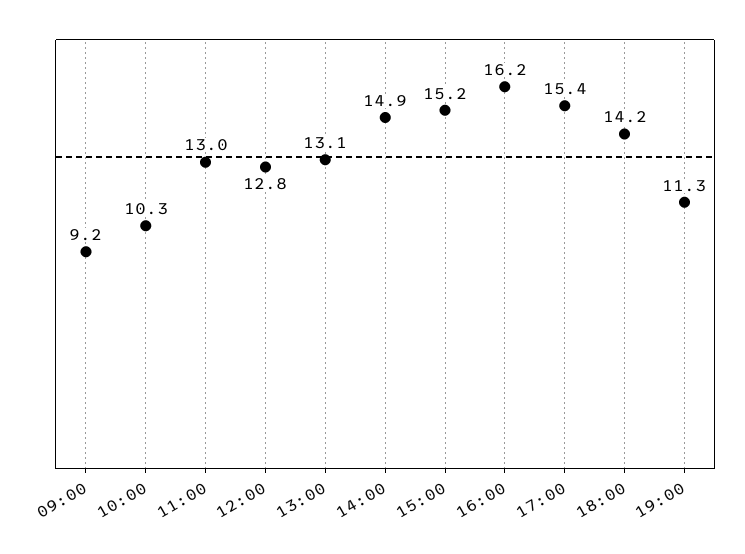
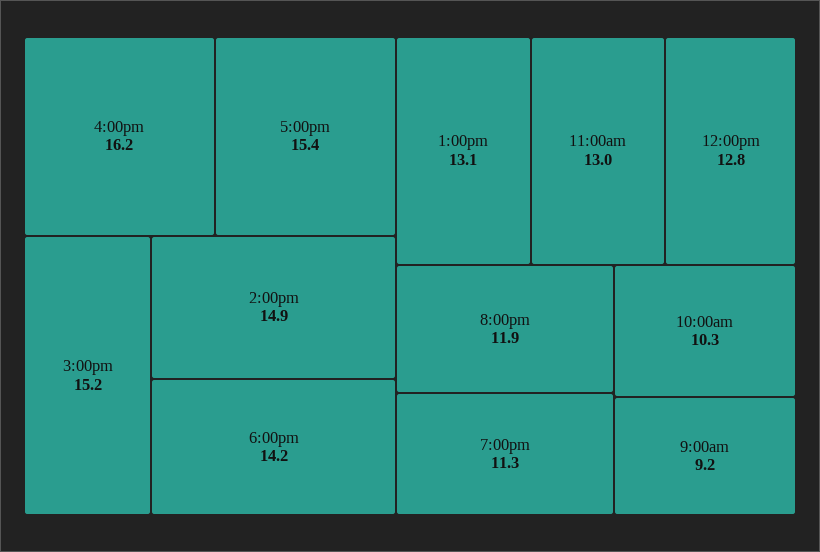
8:00pm: none -> 11.9

